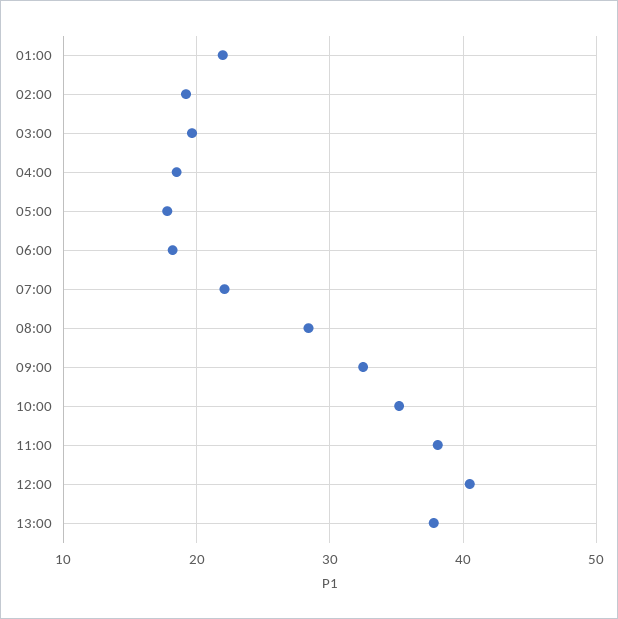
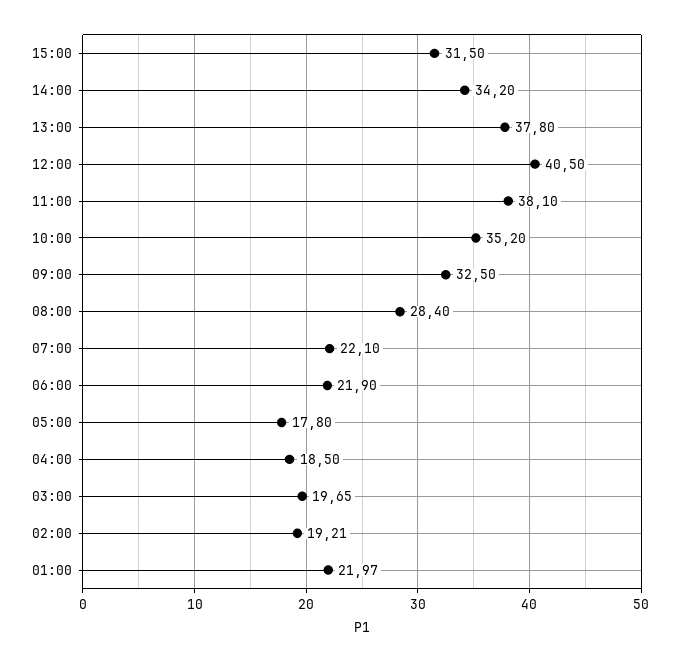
06:00: 18 -> 21.9
15:00: none -> 31.5
14:00: none -> 34.2

